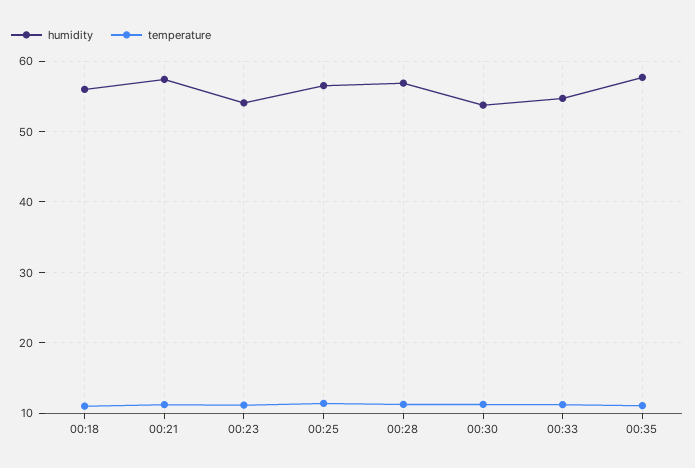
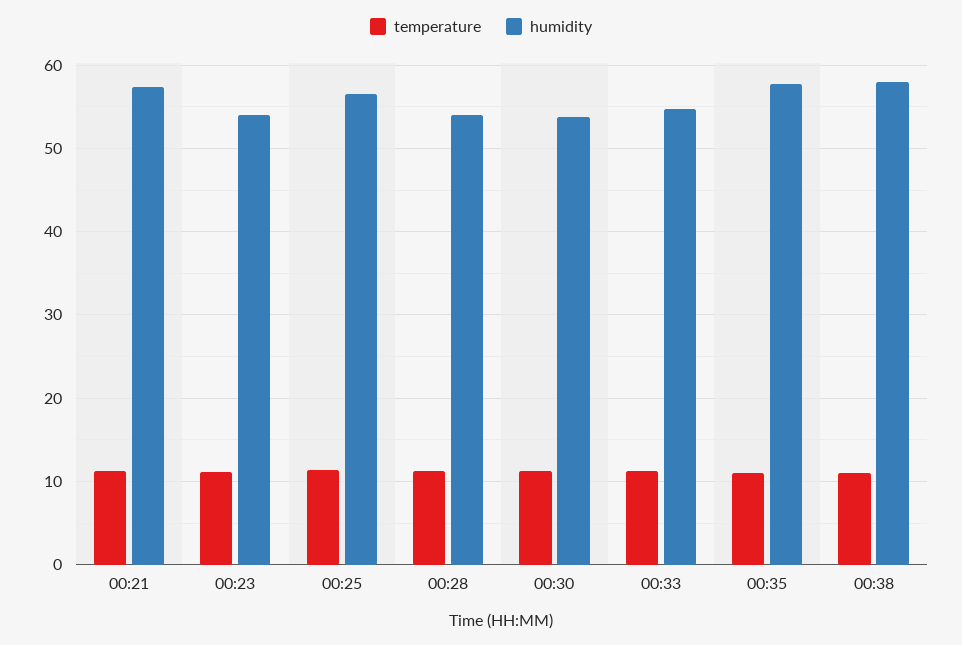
humidity, 00:18: 56 -> none
temperature, 00:18: 11 -> none
humidity, 00:28: 57 -> 54
temperature, 00:38: none -> 11
humidity, 00:38: none -> 58

